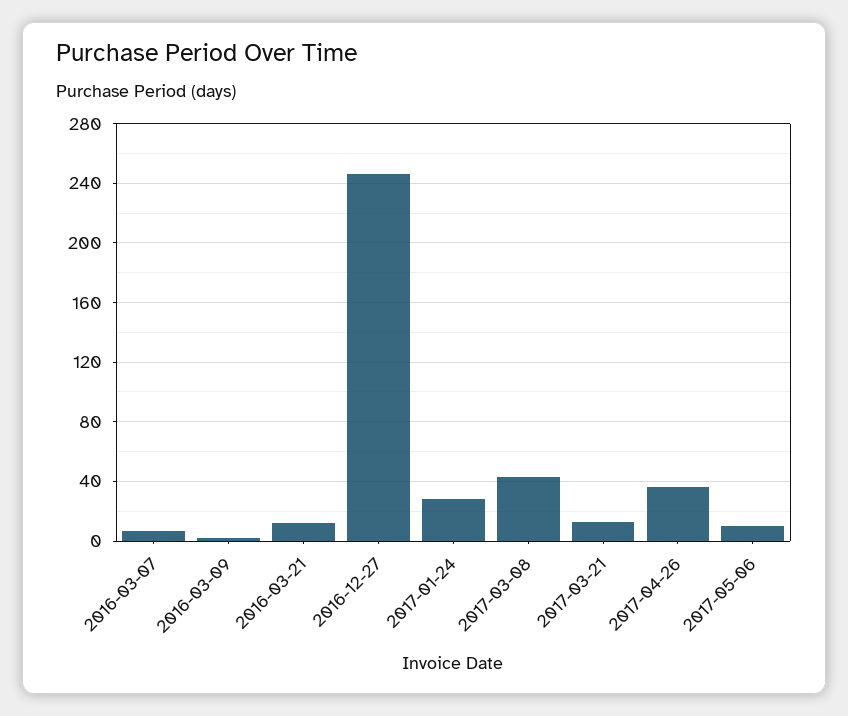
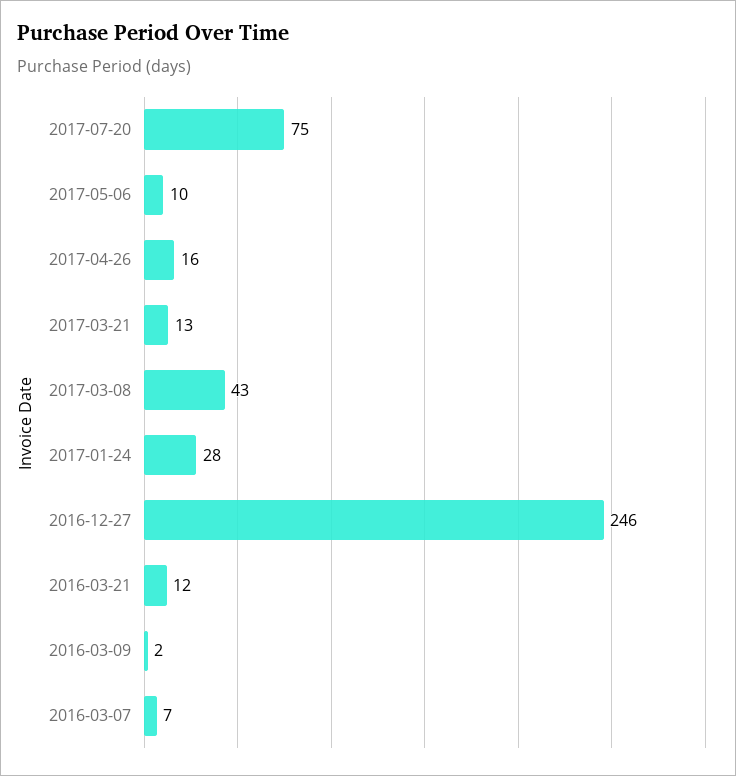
2017-04-26: 35 -> 16
2017-07-20: none -> 75

